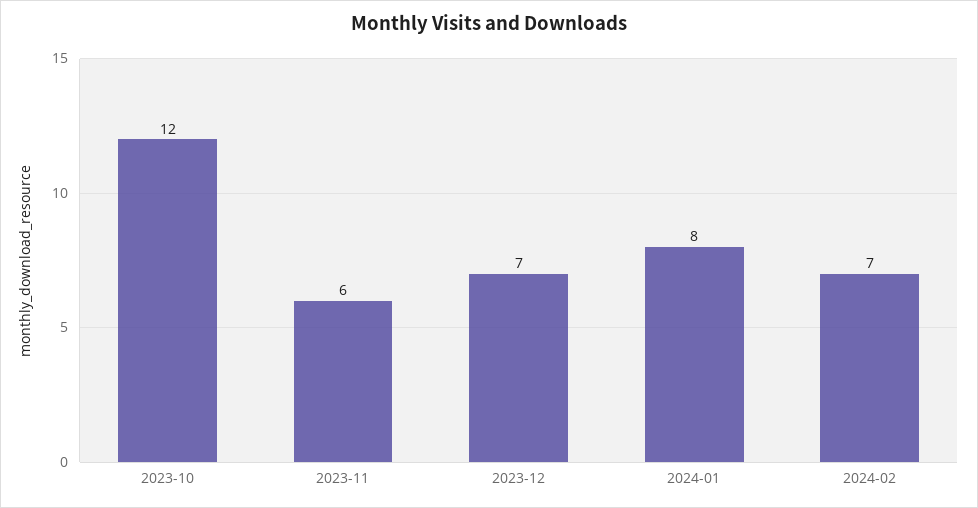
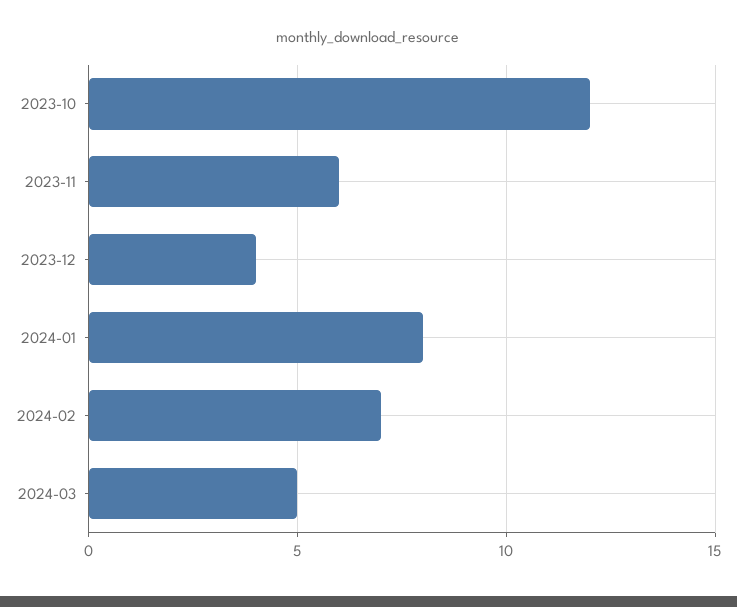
2023-12: 7 -> 4
2024-03: none -> 5

